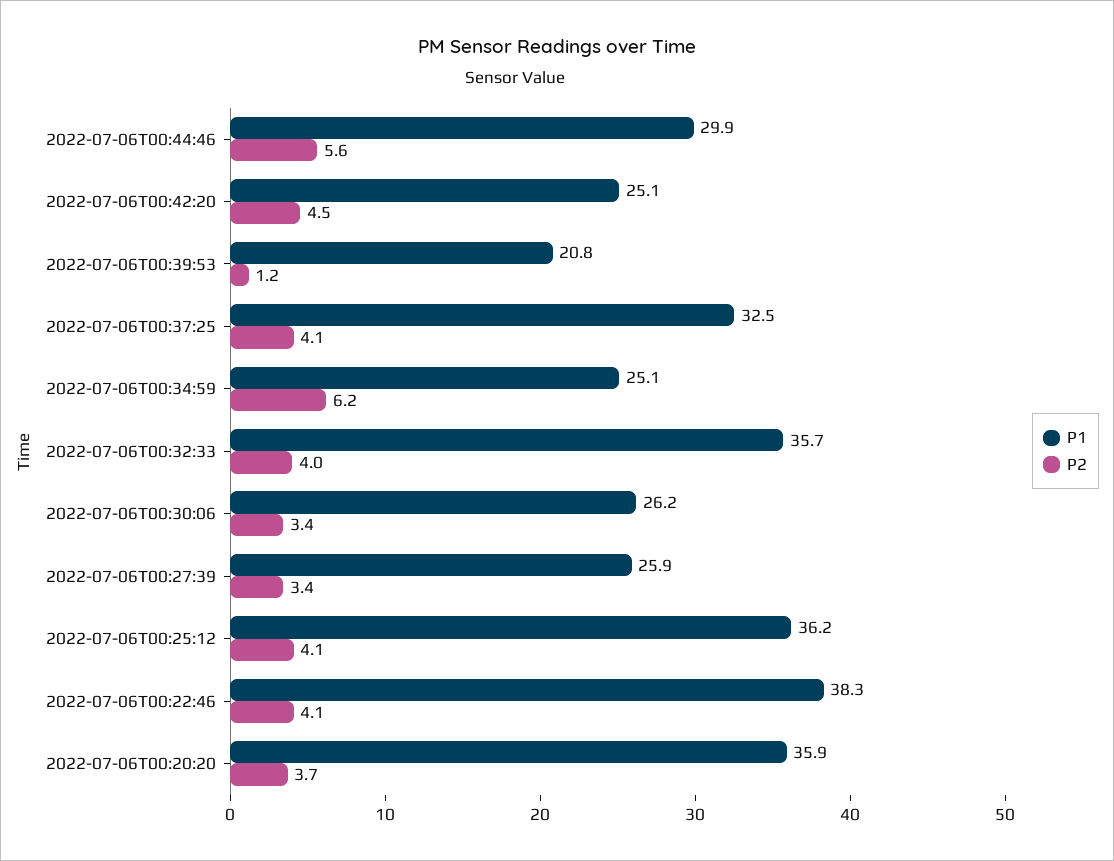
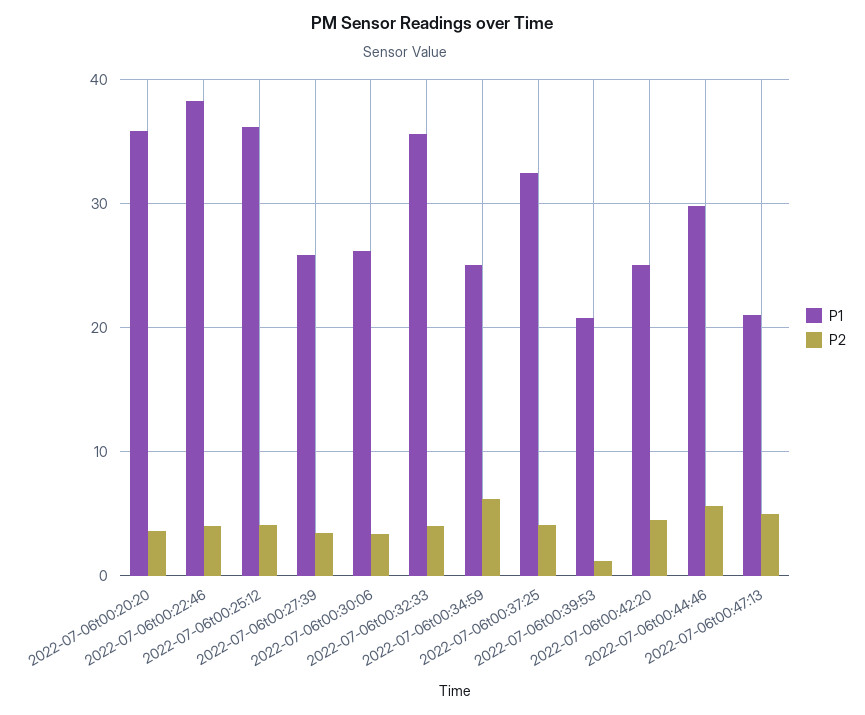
P1, 2022-07-06t00:47:13: none -> 21
P2, 2022-07-06t00:47:13: none -> 5

